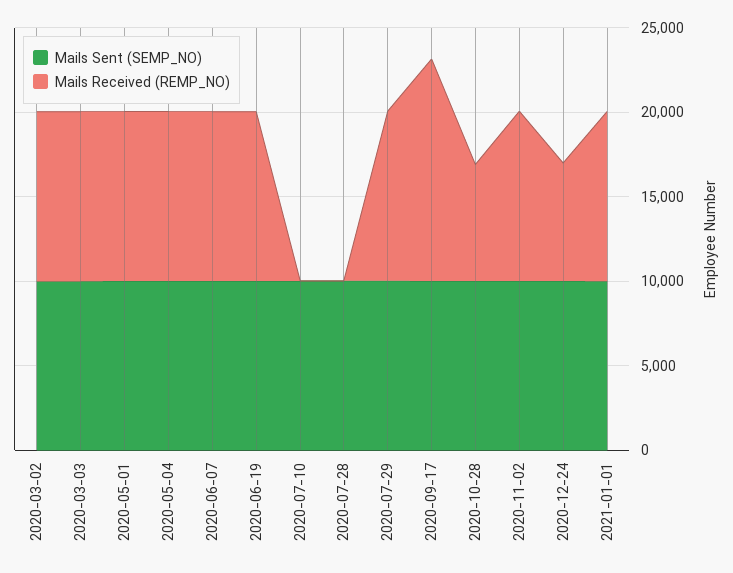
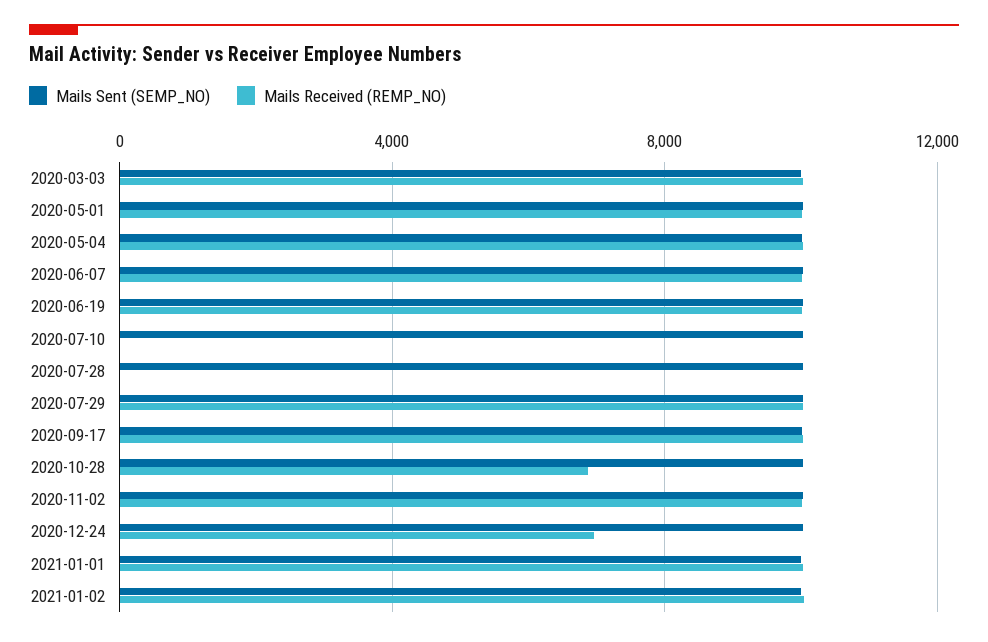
Mails Sent (SEMP_NO), 2020-03-02: 10000 -> none
Mails Received (REMP_NO), 2020-03-02: 10000 -> none
Mails Received (REMP_NO), 2020-09-17: 13000 -> 10000
Mails Sent (SEMP_NO), 2021-01-02: none -> 10000
Mails Received (REMP_NO), 2021-01-02: none -> 10000

